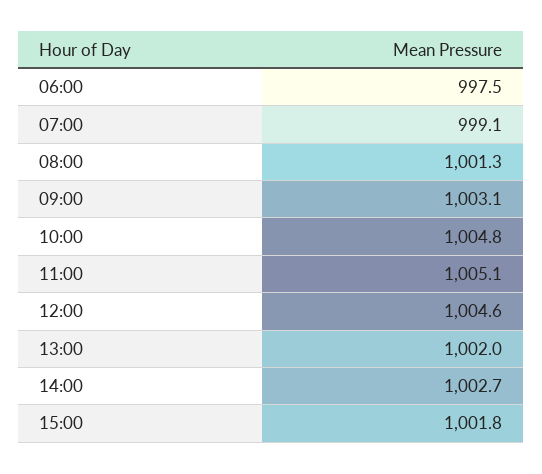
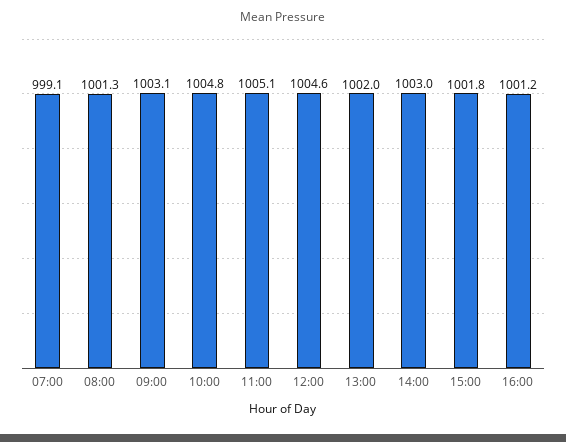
06:00: 997.5 -> none
14:00: 1002.7 -> 1003
16:00: none -> 1001.2

